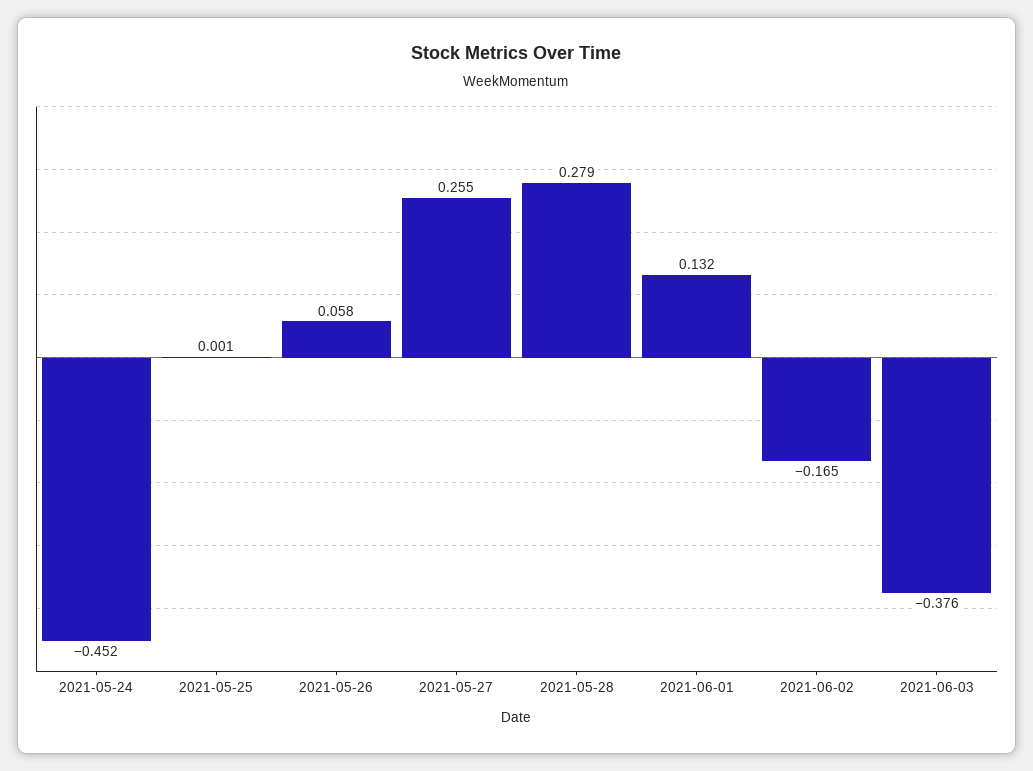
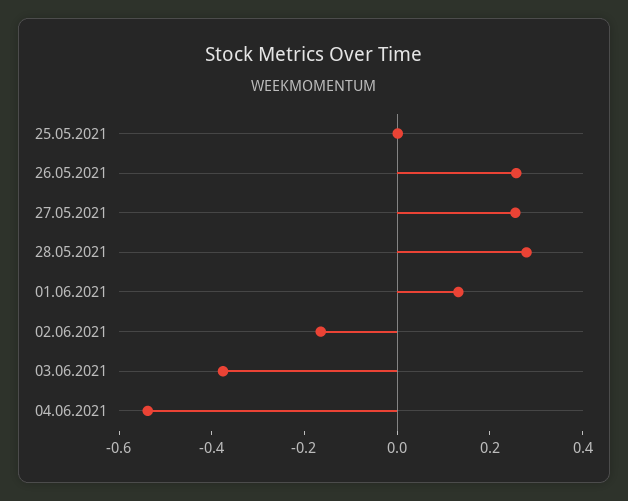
2021-05-24: -0.452 -> none
2021-05-26: 0.058 -> 0.25
04.06.2021: none -> -0.55

